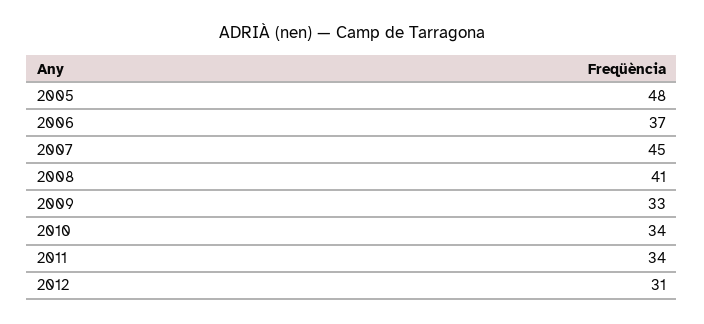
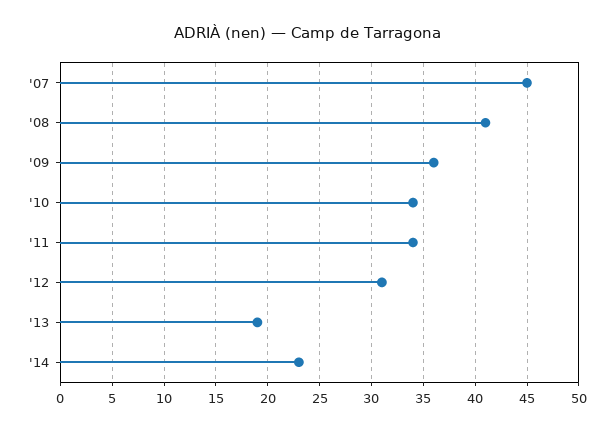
2005: 48 -> none
2006: 37 -> none
2009: 33 -> 36
'13: none -> 19
'14: none -> 23

